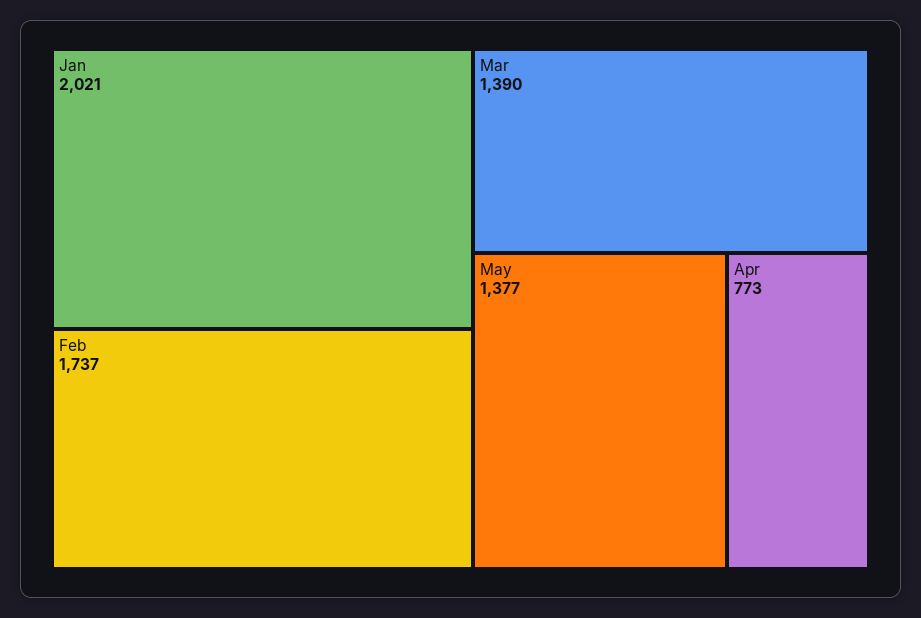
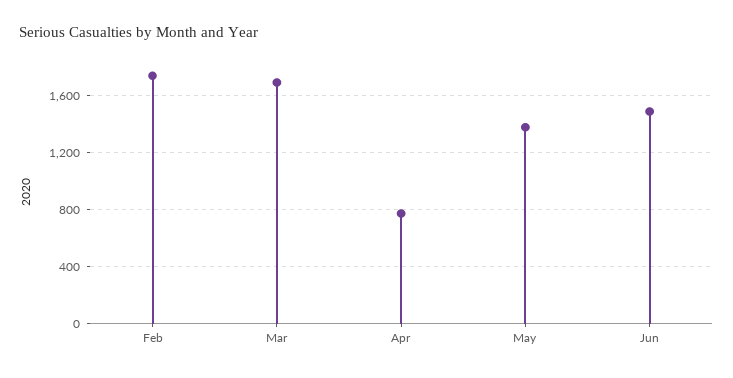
Jan: 2021 -> none
Mar: 1390 -> 1700
Jun: none -> 1500

